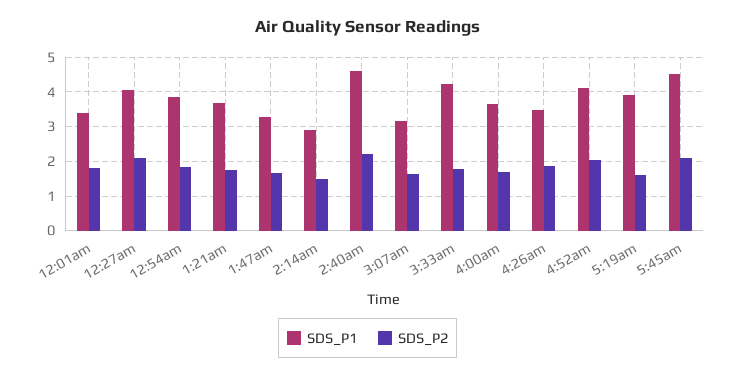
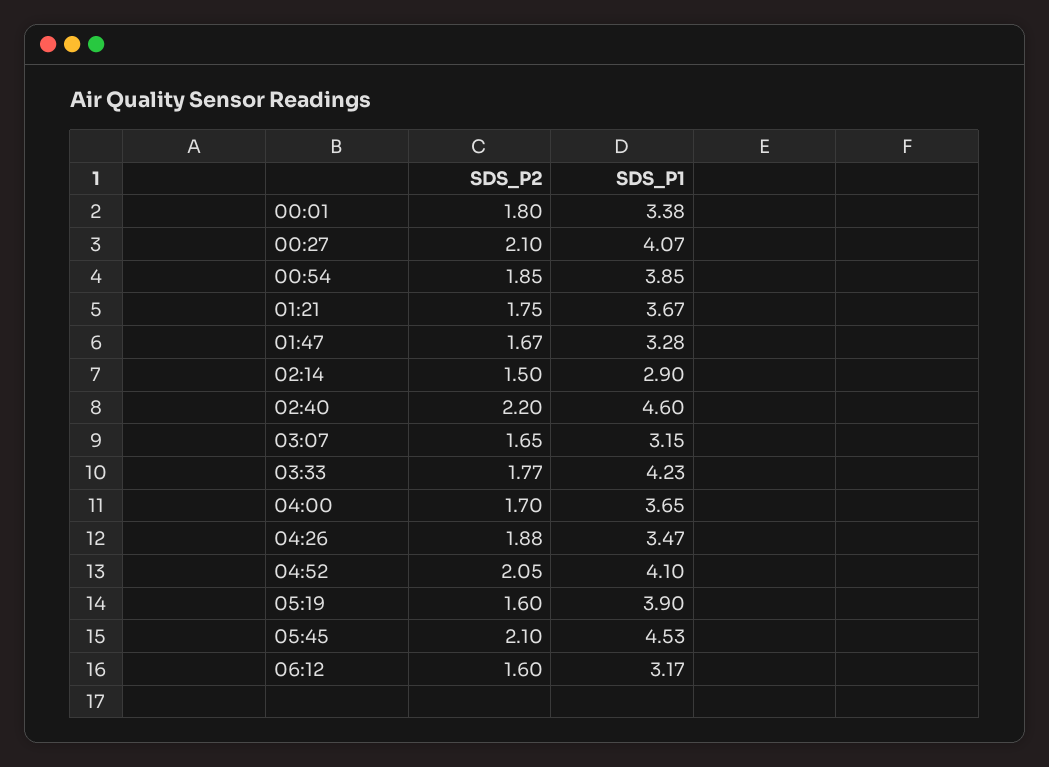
SDS_P2, 06:12: none -> 1.6
SDS_P1, 06:12: none -> 3.17

